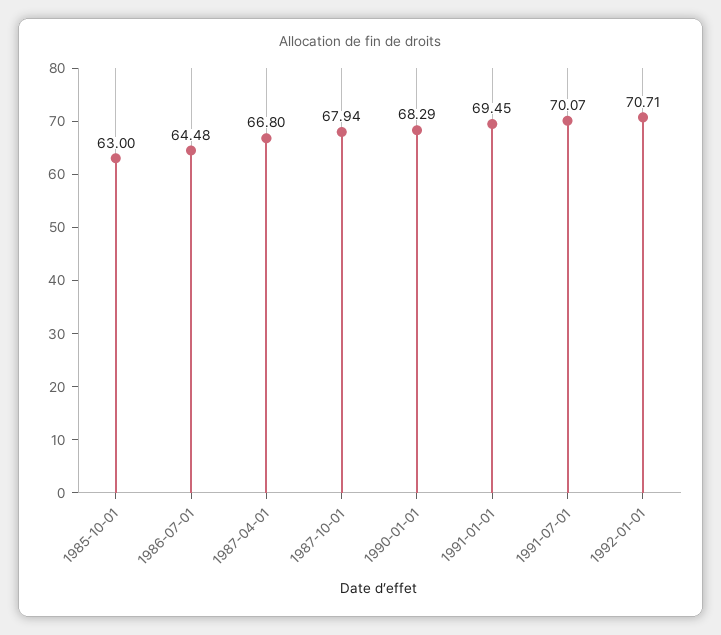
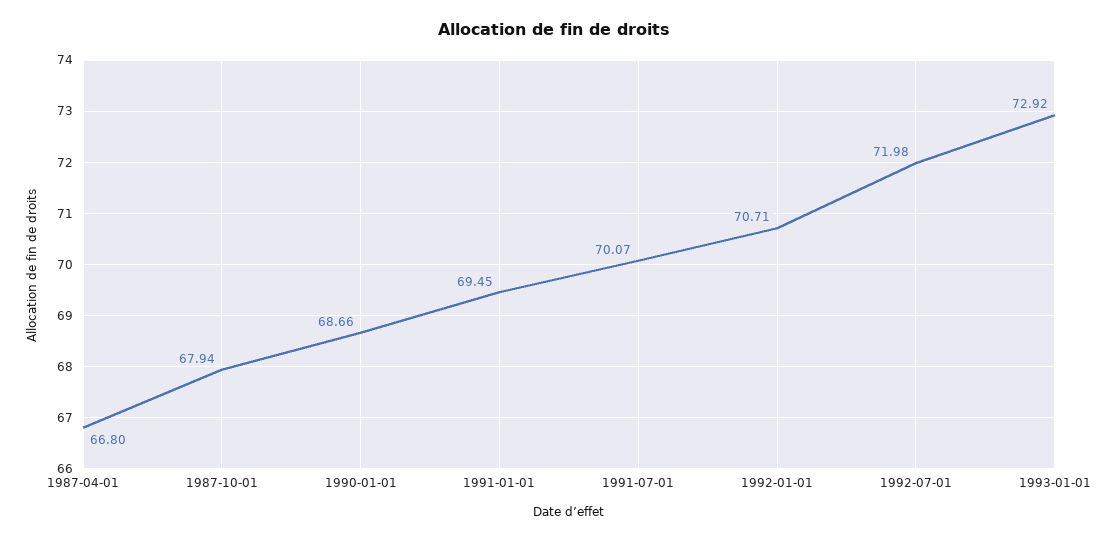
1985-10-01: 63 -> none
1986-07-01: 64.48 -> none
1990-01-01: 68.29 -> 68.66
1992-07-01: none -> 71.98
1993-01-01: none -> 72.92

